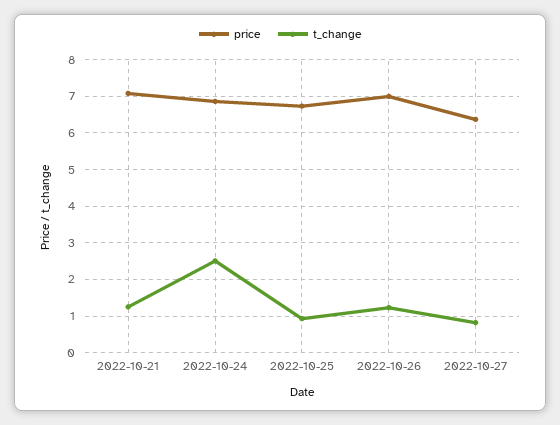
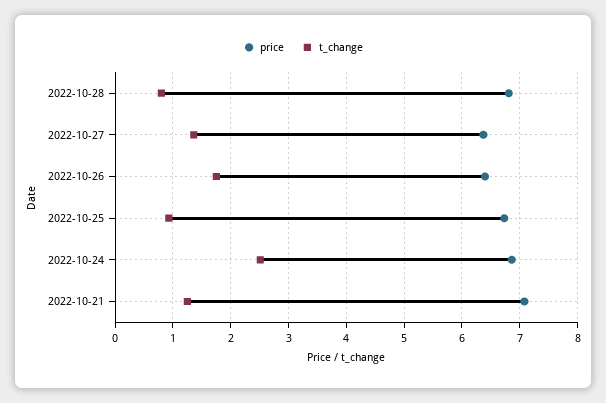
price, 2022-10-26: 7 -> 6.4
t_change, 2022-10-26: 1.2 -> 1.8
t_change, 2022-10-27: 0.8 -> 1.4
price, 2022-10-28: none -> 6.8
t_change, 2022-10-28: none -> 0.8

